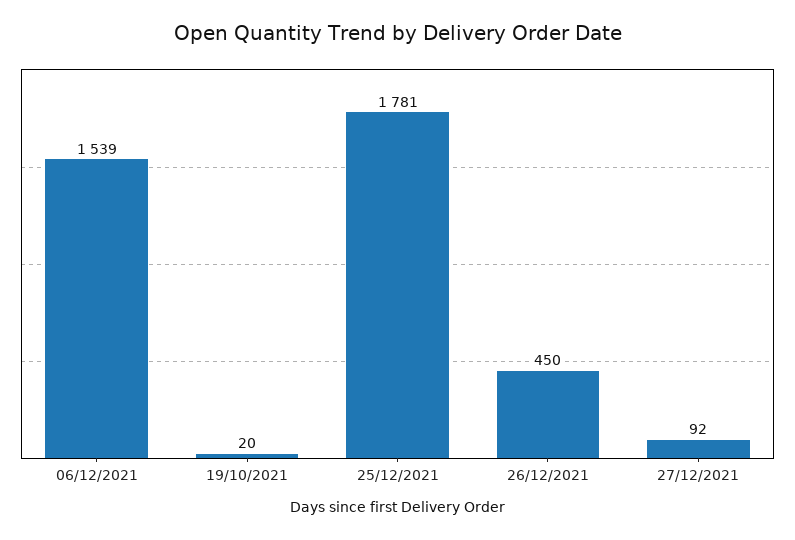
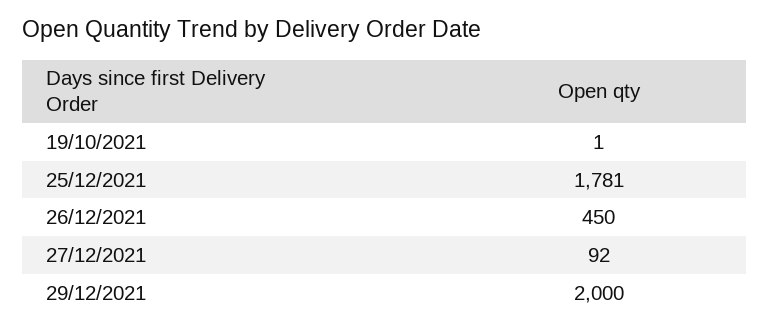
06/12/2021: 1539 -> none
19/10/2021: 20 -> 1
29/12/2021: none -> 2000

